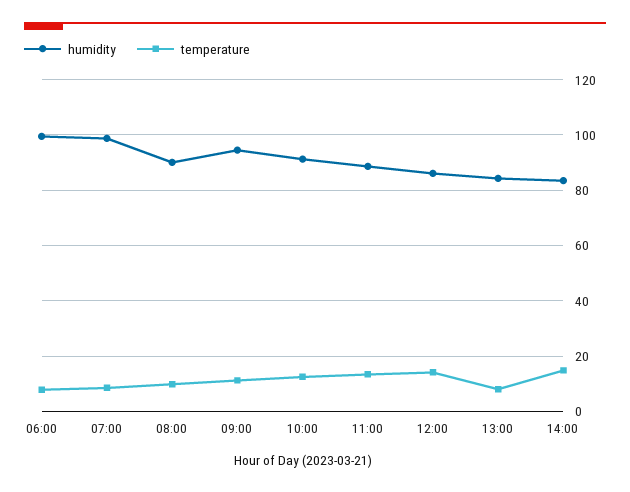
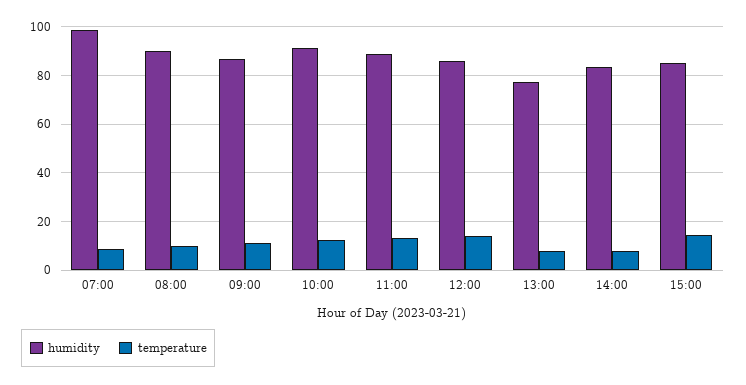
humidity, 06:00: 100 -> none
temperature, 06:00: 7.5 -> none
humidity, 09:00: 95 -> 87.5
humidity, 13:00: 85 -> 77.5
temperature, 14:00: 15 -> 7.5
humidity, 15:00: none -> 85
temperature, 15:00: none -> 15

